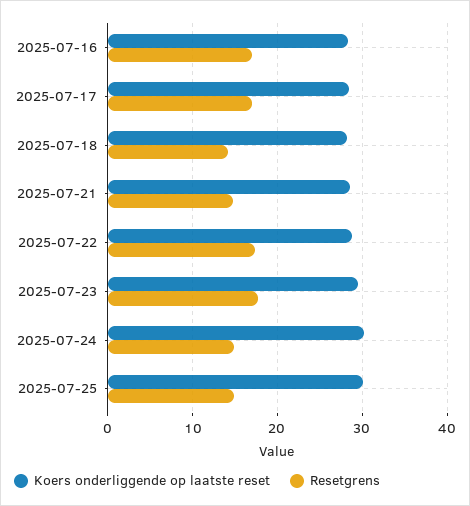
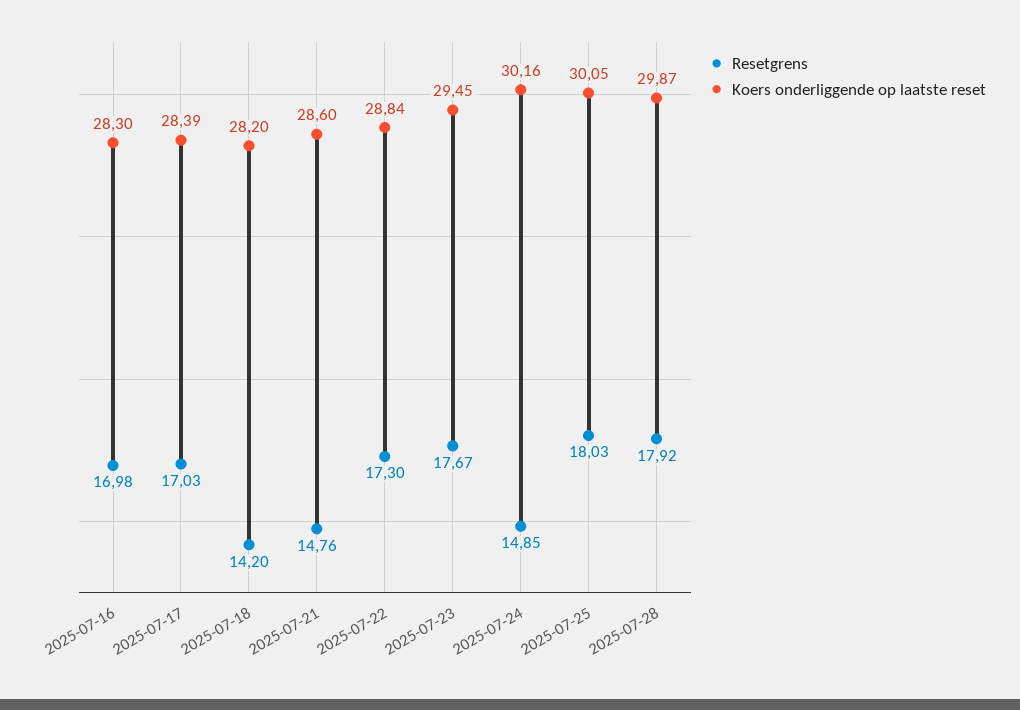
Resetgrens, 2025-07-25: 15 -> 18.03
Resetgrens, 2025-07-28: none -> 17.92
Koers onderliggende op laatste reset, 2025-07-28: none -> 29.87

